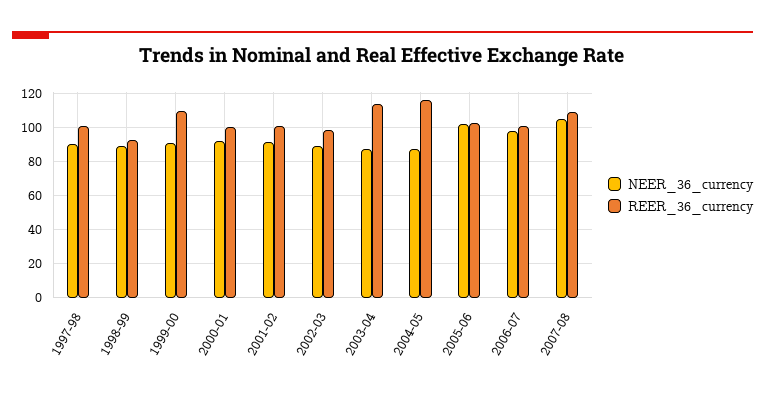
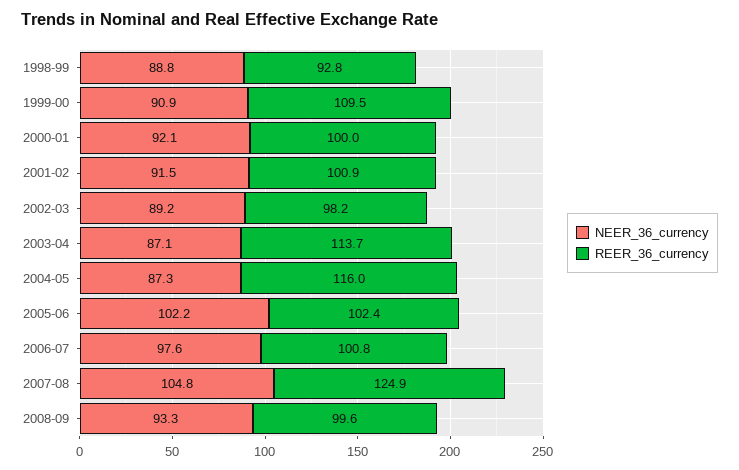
NEER_36_currency, 1997-98: 90 -> none
REER_36_currency, 1997-98: 100 -> none
REER_36_currency, 2007-08: 110 -> 124.9
NEER_36_currency, 2008-09: none -> 93.3
REER_36_currency, 2008-09: none -> 99.6

